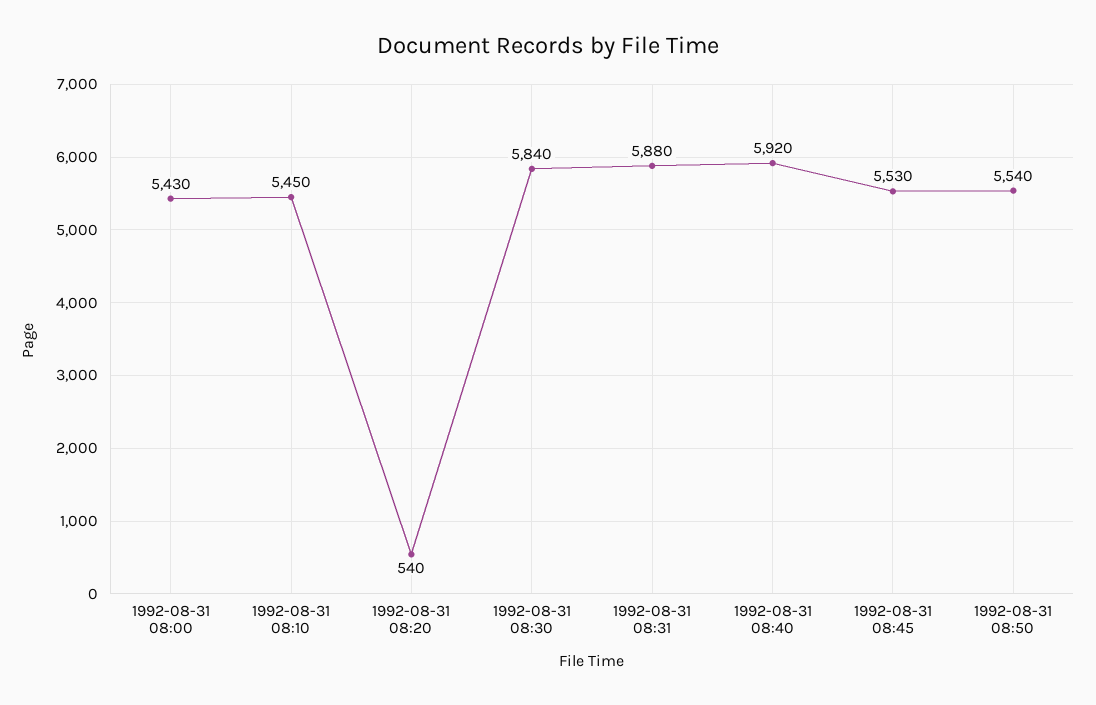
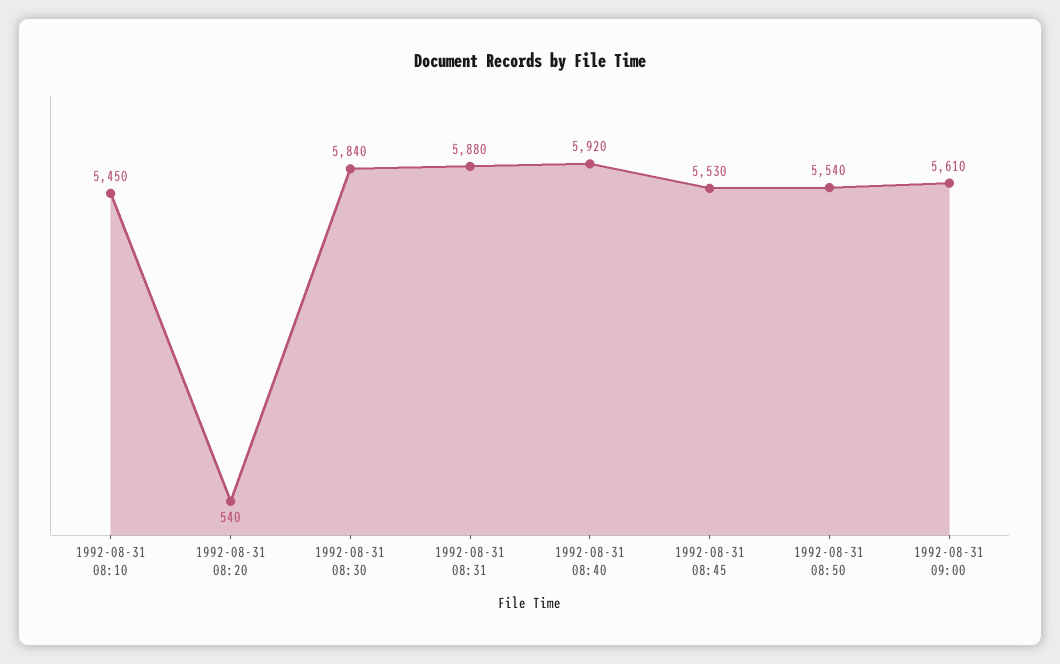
1992-08-31 08:00: 5430 -> none
1992-08-31 09:00: none -> 5610

